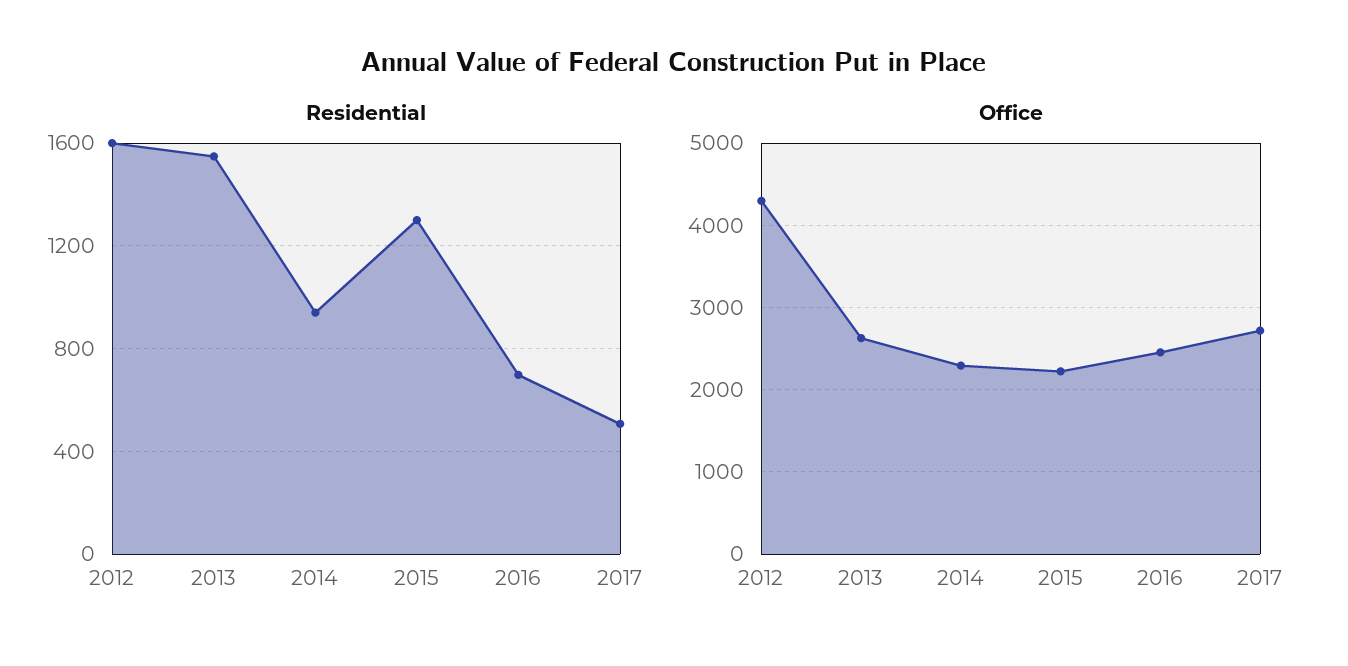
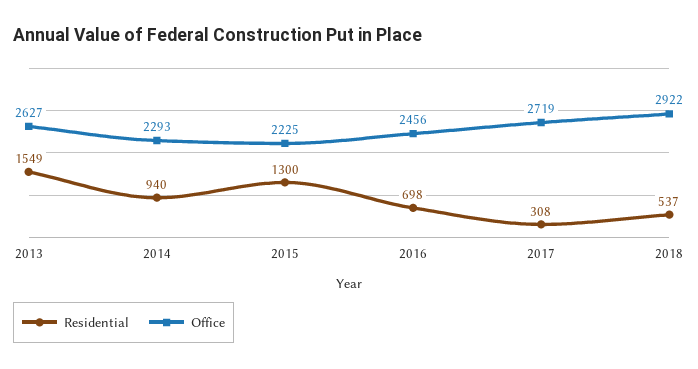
Residential, 2012: 1600 -> none
Residential, 2017: 500 -> 308
Office, 2012: 4300 -> none
Residential, 2018: none -> 537
Office, 2018: none -> 2922

